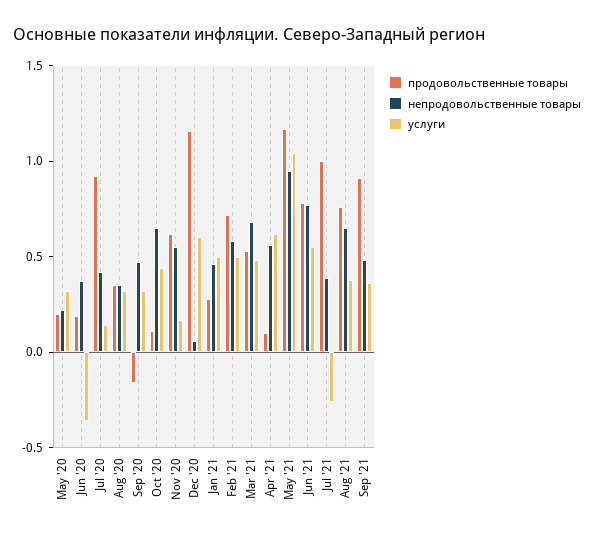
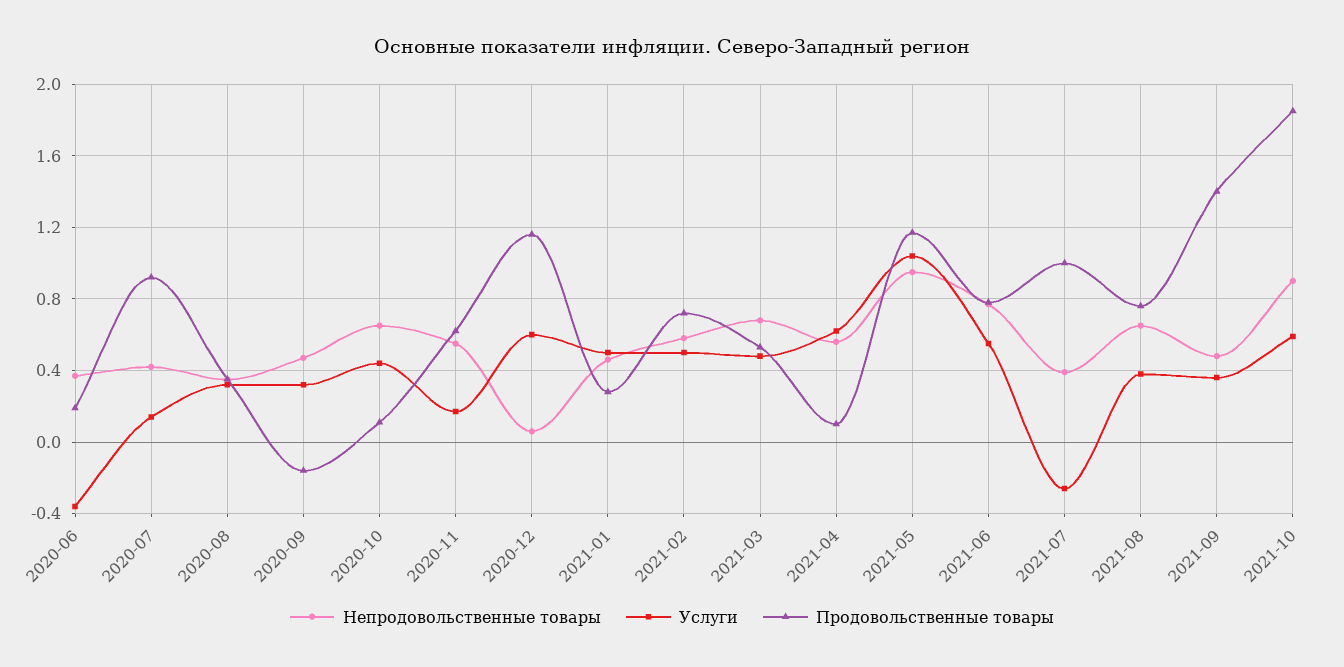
продовольственные товары, May '20: 0.2 -> none
непродовольственные товары, May '20: 0.2 -> none
услуги, May '20: 0.3 -> none
продовольственные товары, Sep '21: 0.9 -> 1.4
непродовольственные товары, 2021-10: none -> 0.9
услуги, 2021-10: none -> 0.6
продовольственные товары, 2021-10: none -> 1.85

